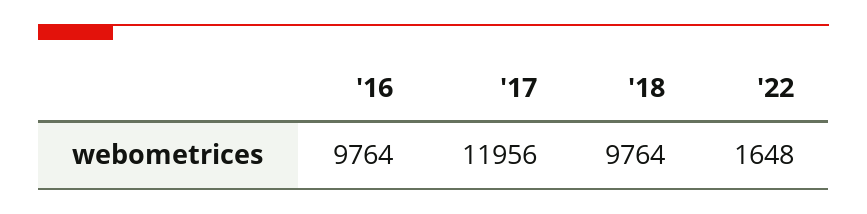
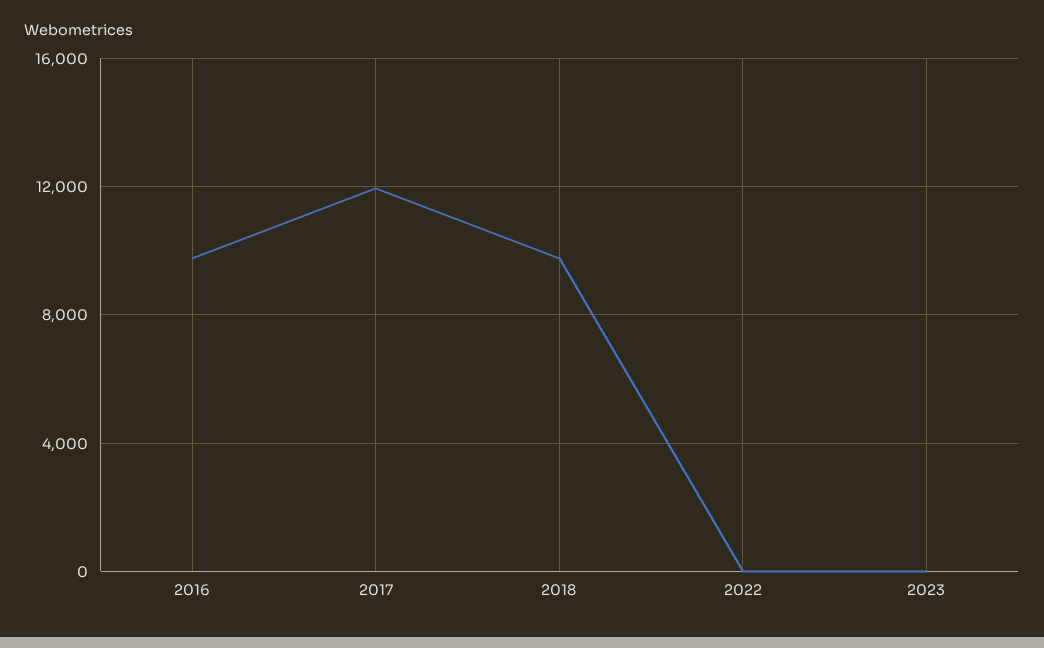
'22: 1648 -> 0
2023: none -> 0

